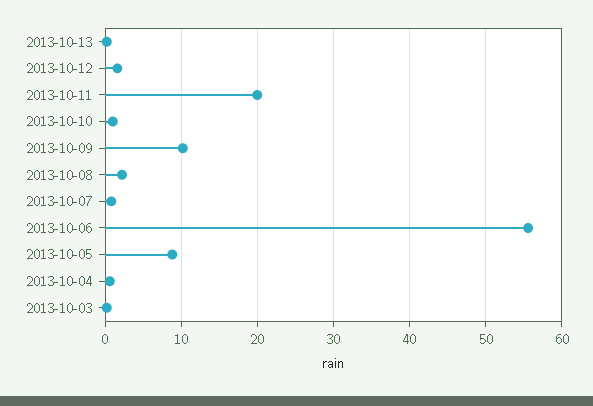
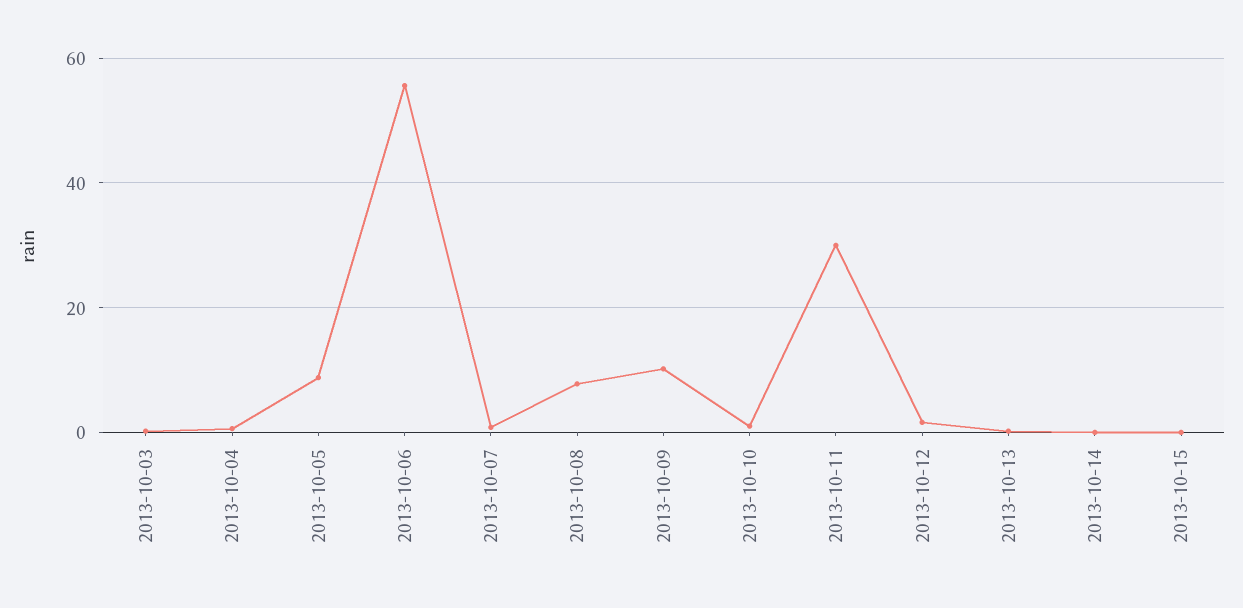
2013-10-11: 20 -> 30
2013-10-08: 2 -> 8
2013-10-14: none -> 0
2013-10-15: none -> 0

